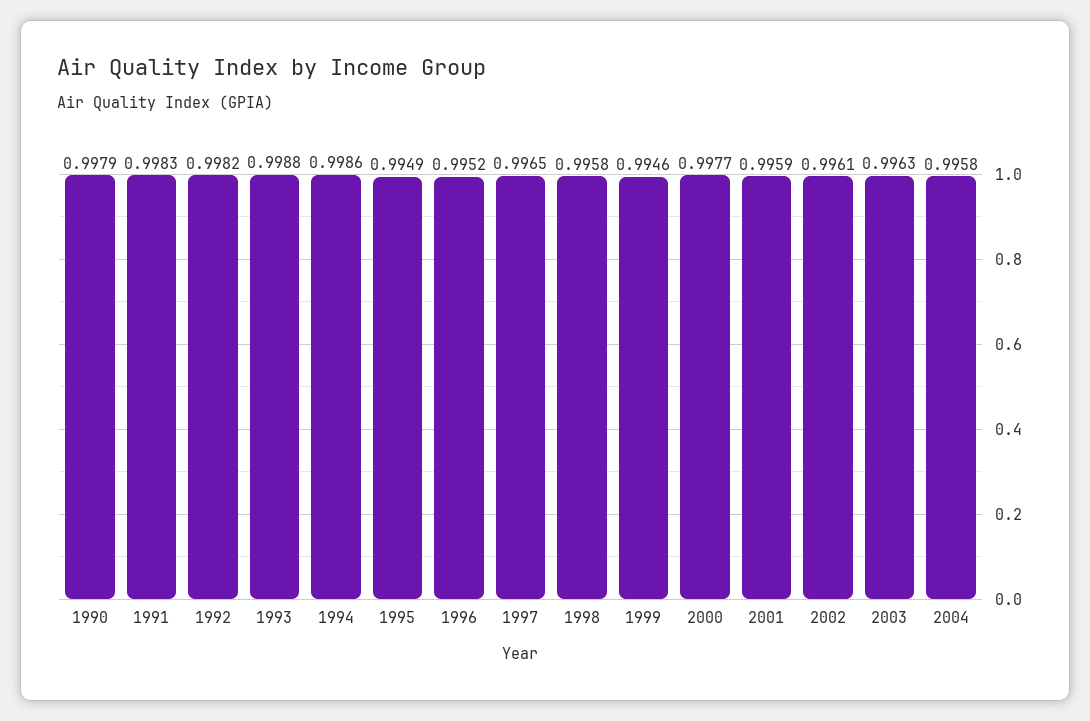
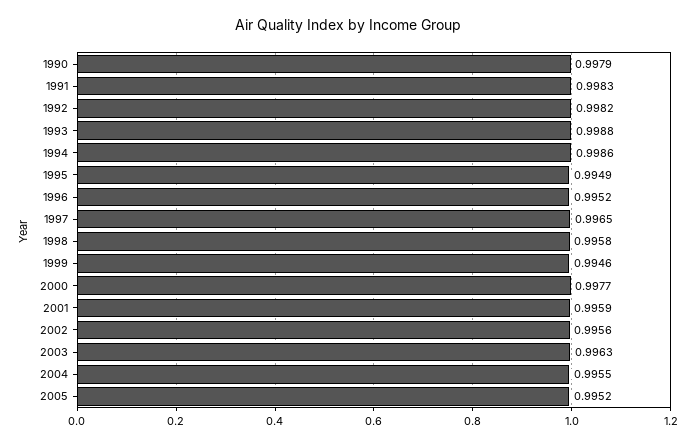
2002: 0.9961 -> 0.9956
2004: 0.9958 -> 0.9955
2005: none -> 0.9952

